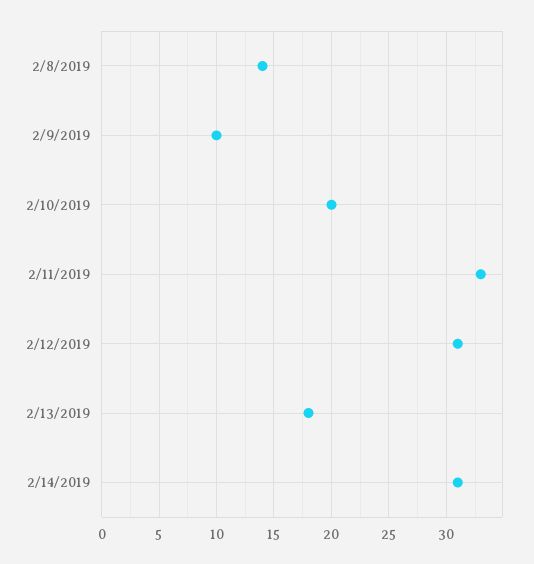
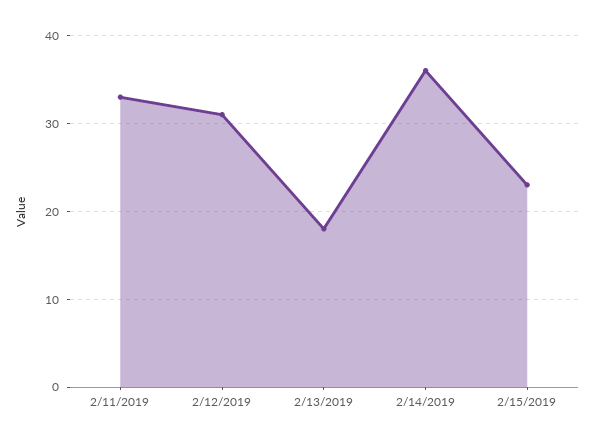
2/8/2019: 14 -> none
2/9/2019: 10 -> none
2/10/2019: 20 -> none
2/14/2019: 31 -> 36
2/15/2019: none -> 23

